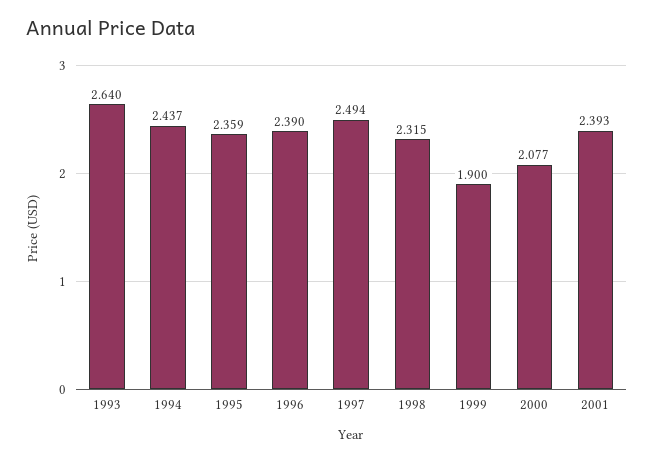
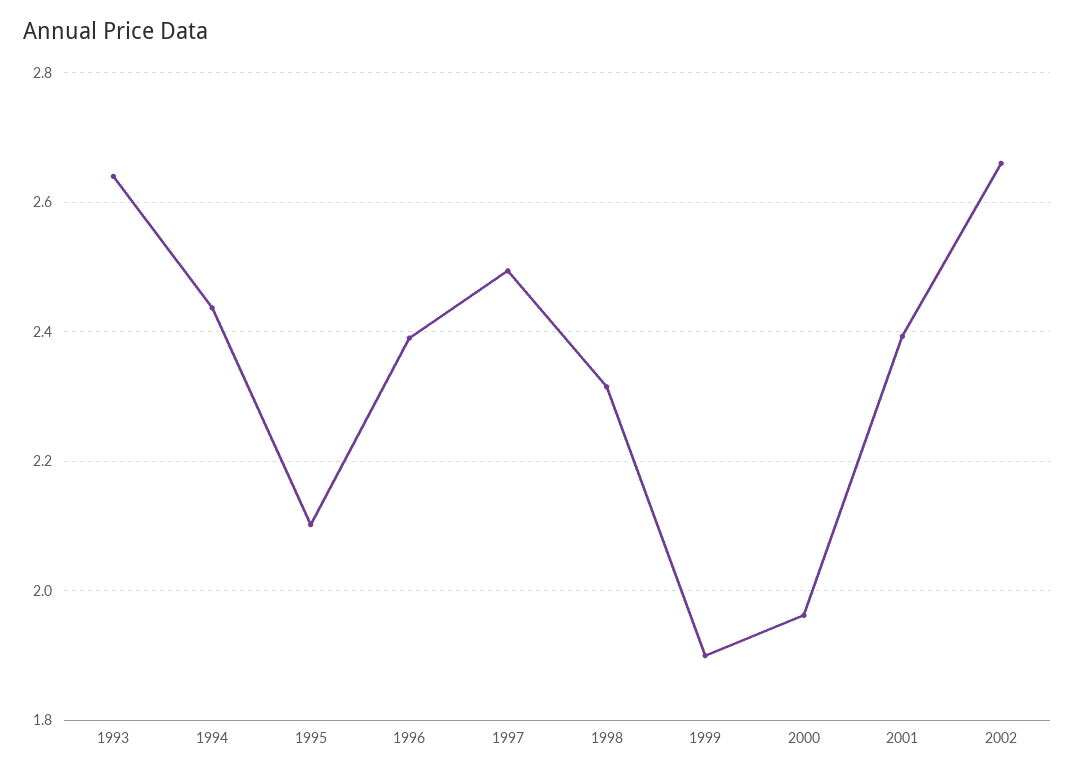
1995: 2.359 -> 2.1
2000: 2.077 -> 1.96
2002: none -> 2.66

